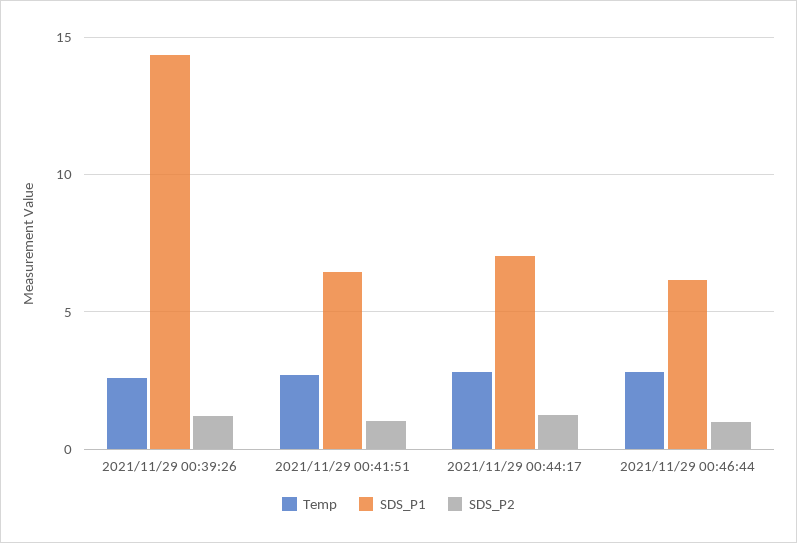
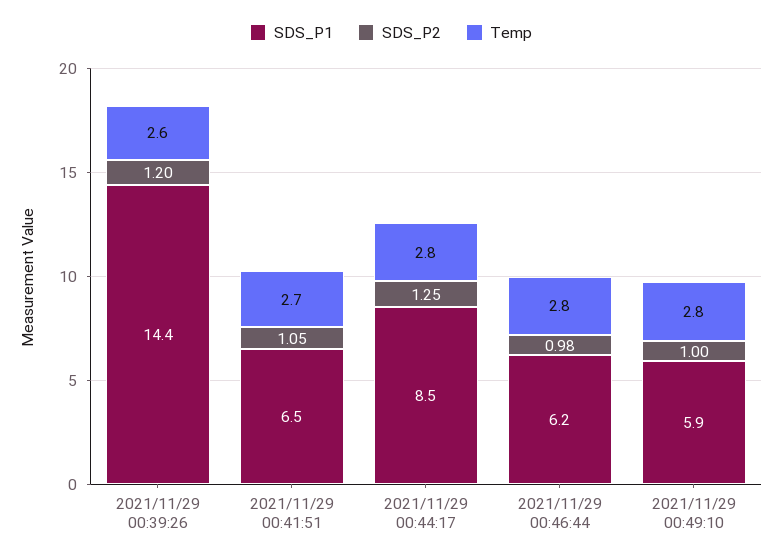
SDS_P1, 2021/11/29 00:44:17: 7 -> 8.5
SDS_P1, 2021/11/29 00:49:10: none -> 5.9
SDS_P2, 2021/11/29 00:49:10: none -> 1
Temp, 2021/11/29 00:49:10: none -> 2.8

